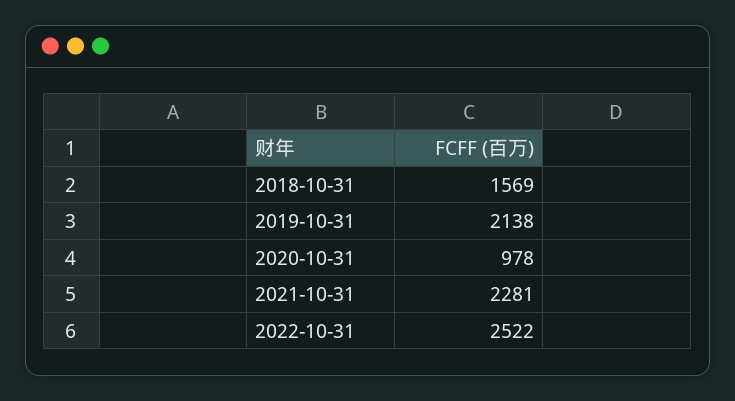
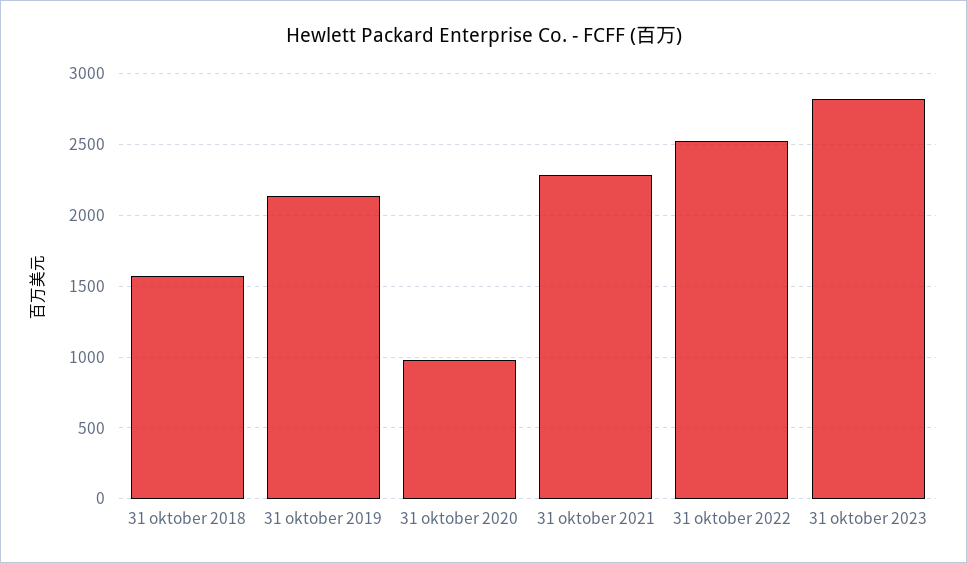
31 oktober 2023: none -> 2800

